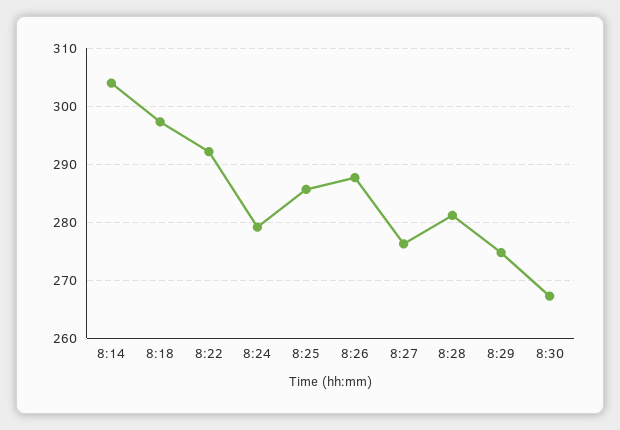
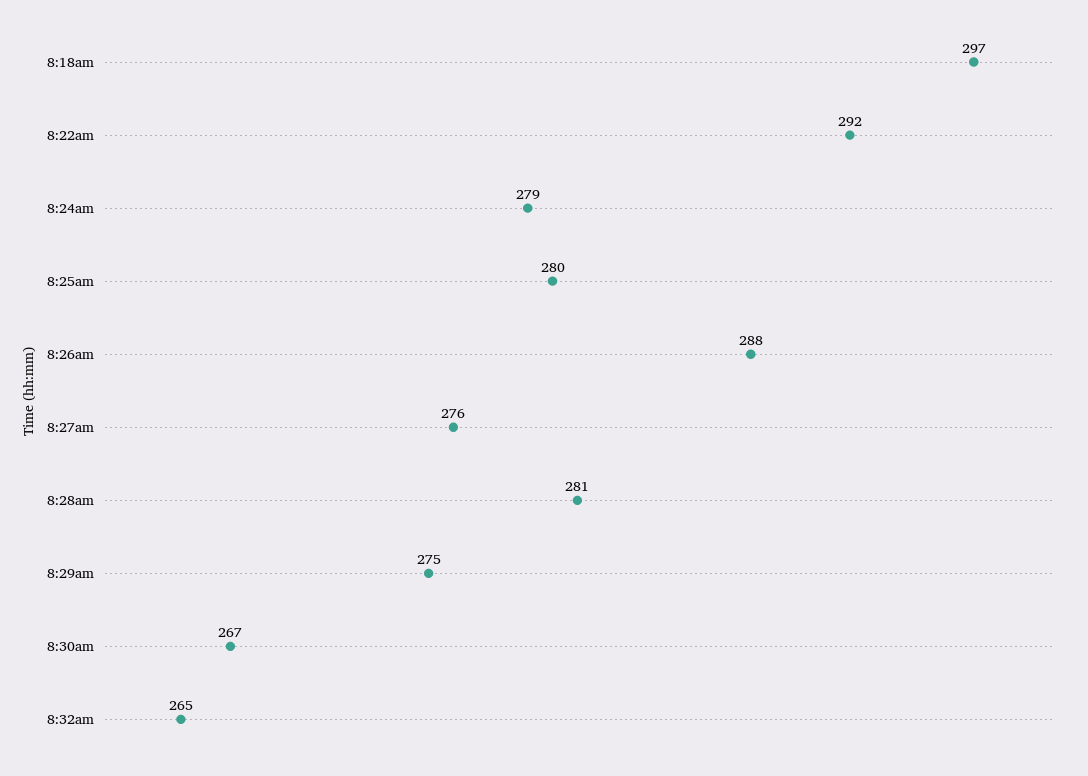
8:14: 304 -> none
8:25: 286 -> 280
8:32am: none -> 265

